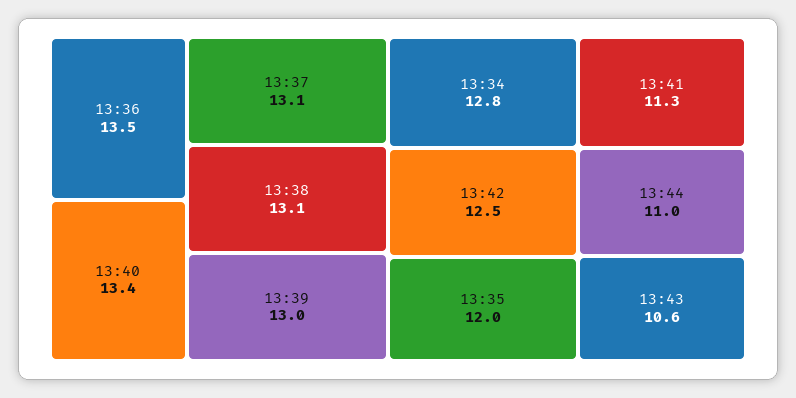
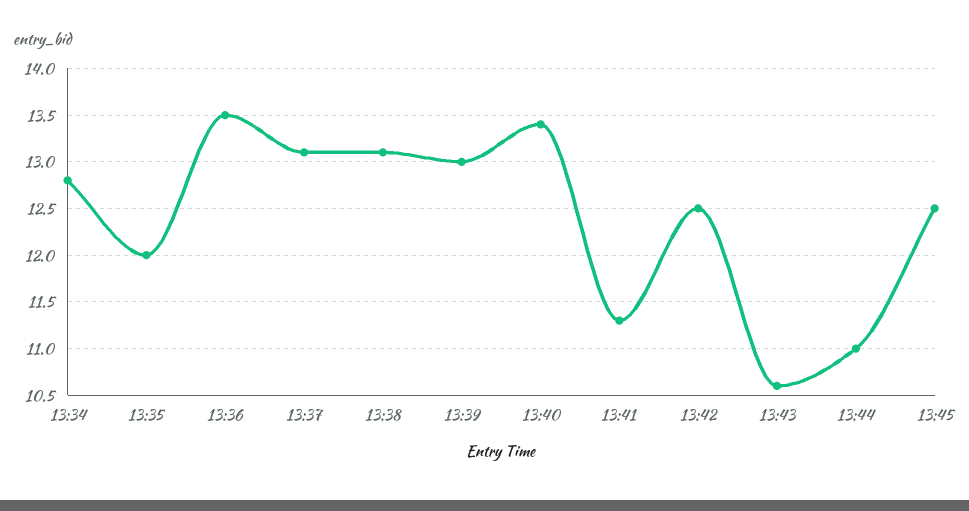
13:45: none -> 12.5

